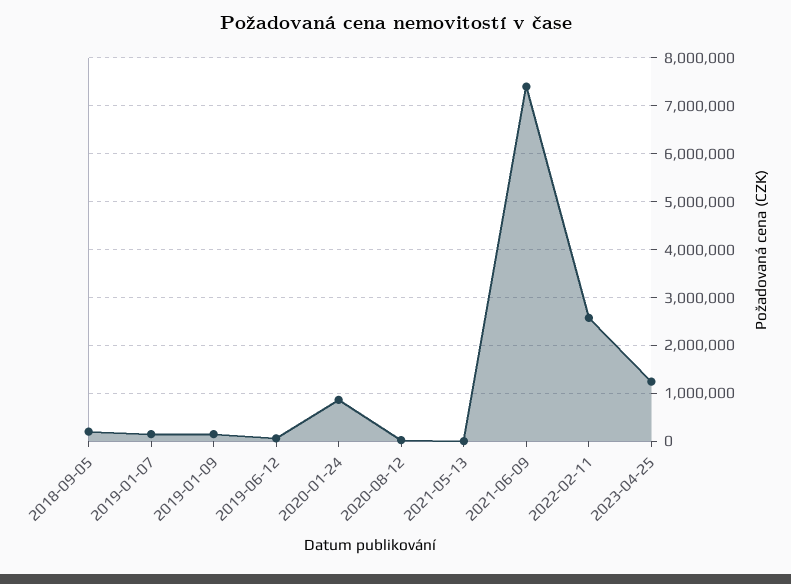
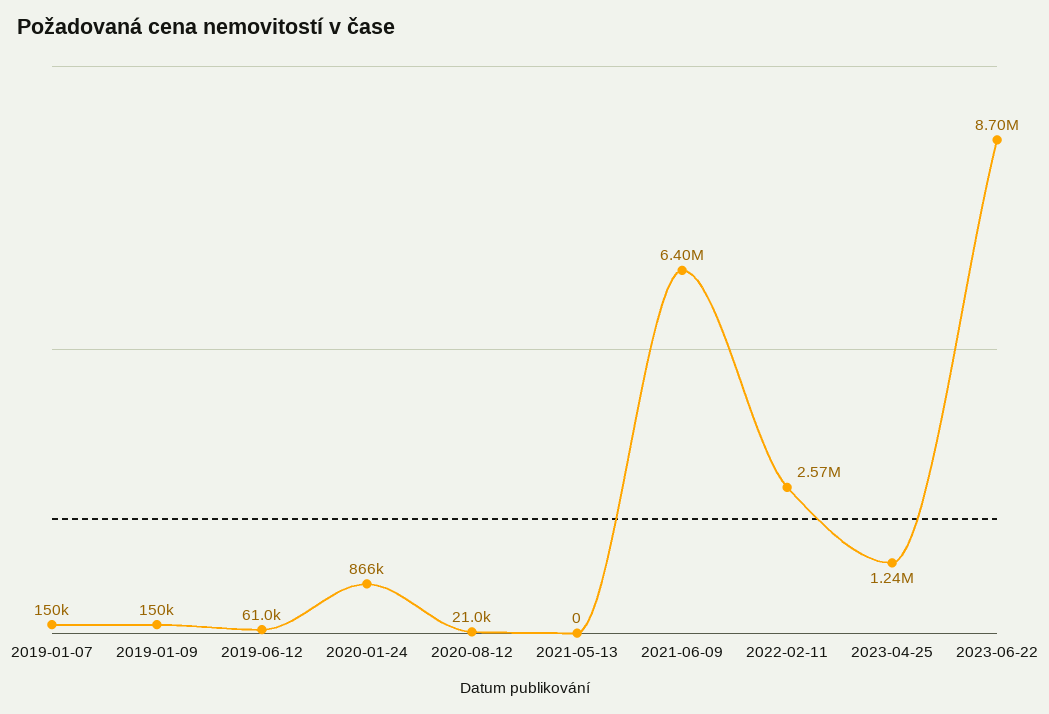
2018-09-05: 200000 -> none
2021-06-09: 7400000 -> 6400000
2023-06-22: none -> 8700000

